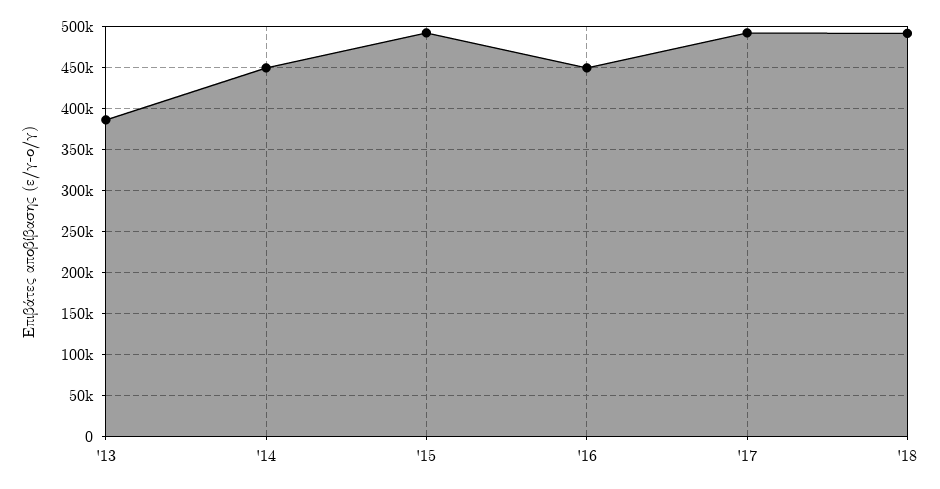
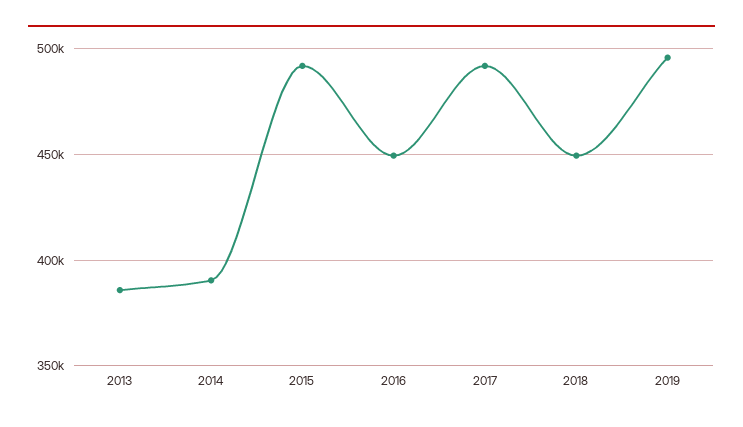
'14: 450000 -> 390000
'18: 490000 -> 450000
2019: none -> 495000

